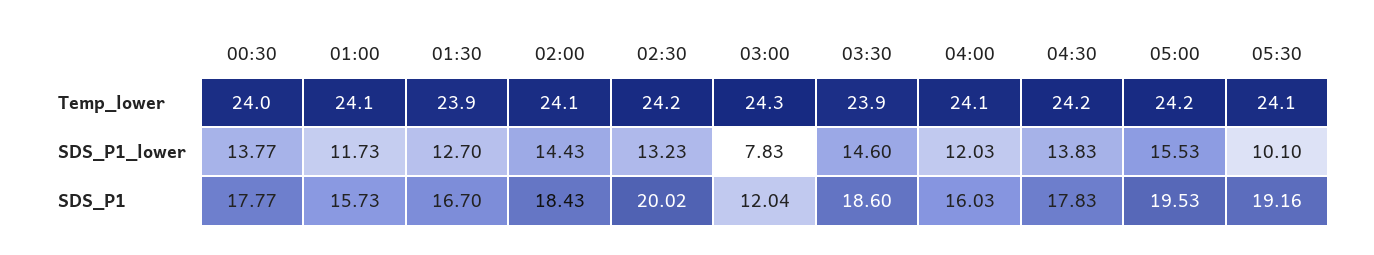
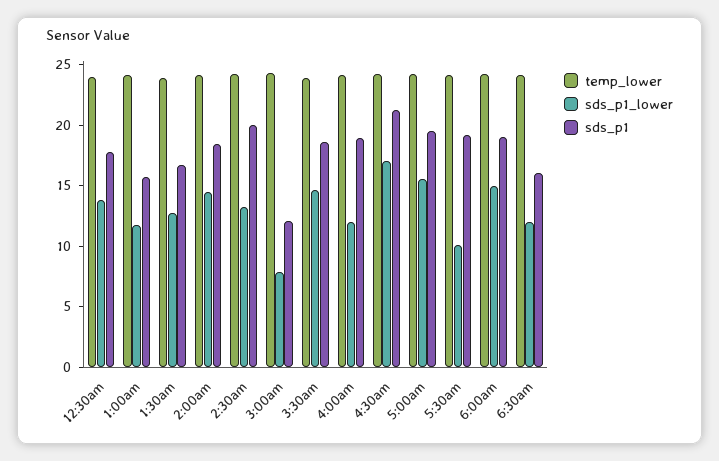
SDS_P1_lower, 04:30: 13.83 -> 17
SDS_P1, 04:00: 16.03 -> 19
SDS_P1, 04:30: 17.83 -> 21
Temp_lower, 6:00am: none -> 24
SDS_P1_lower, 6:00am: none -> 15
SDS_P1, 6:00am: none -> 19
Temp_lower, 6:30am: none -> 24
SDS_P1_lower, 6:30am: none -> 12
SDS_P1, 6:30am: none -> 16

